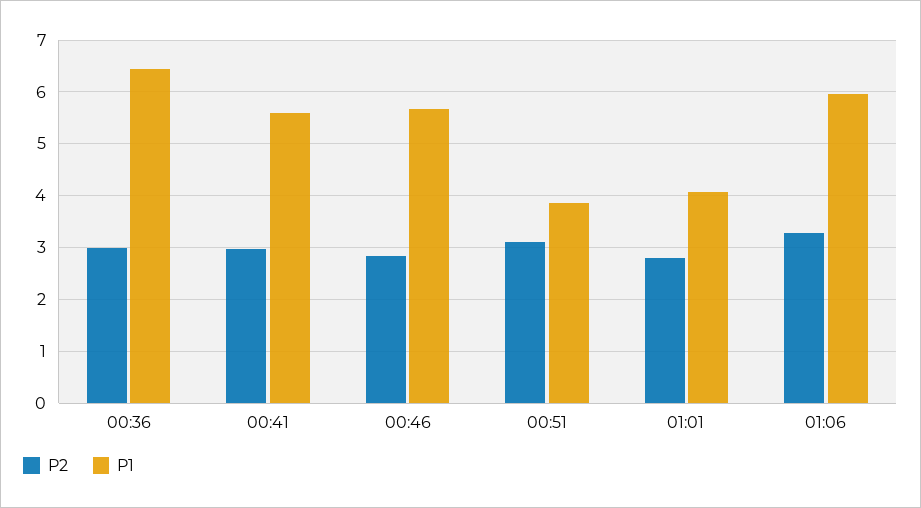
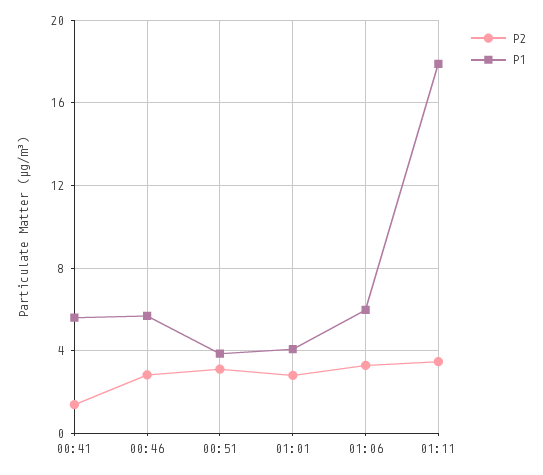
P2, 00:36: 3 -> none
P1, 00:36: 6.4 -> none
P2, 00:41: 3 -> 1.5
P2, 01:11: none -> 3.5
P1, 01:11: none -> 18

